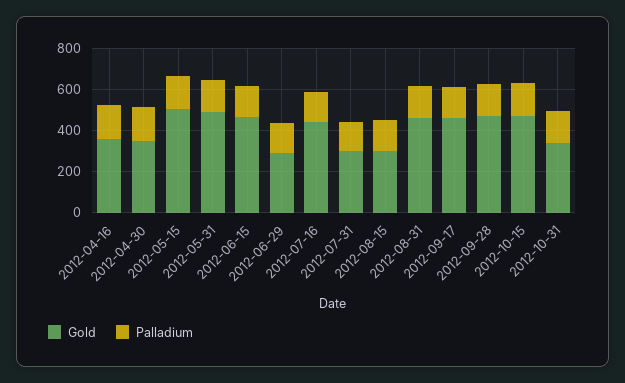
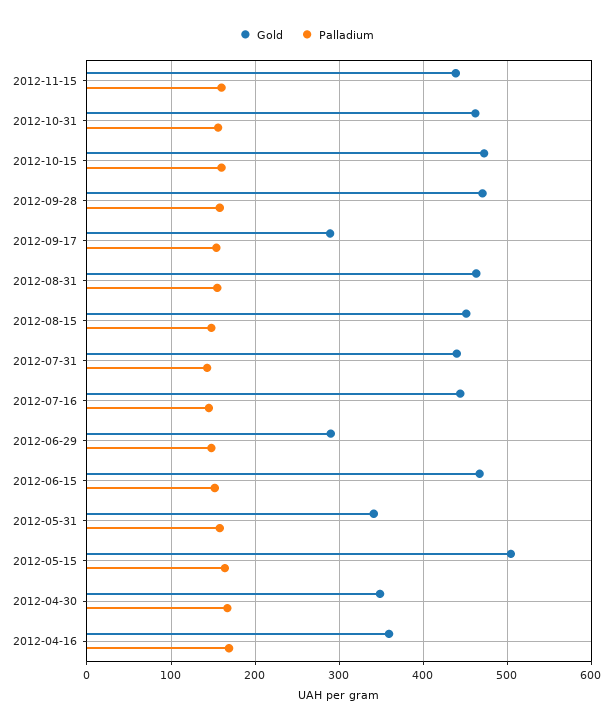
Gold, 2012-05-31: 500 -> 340
Gold, 2012-07-31: 300 -> 440
Gold, 2012-08-15: 300 -> 450
Gold, 2012-09-17: 450 -> 290
Gold, 2012-10-31: 350 -> 460
Gold, 2012-11-15: none -> 440
Palladium, 2012-11-15: none -> 160

